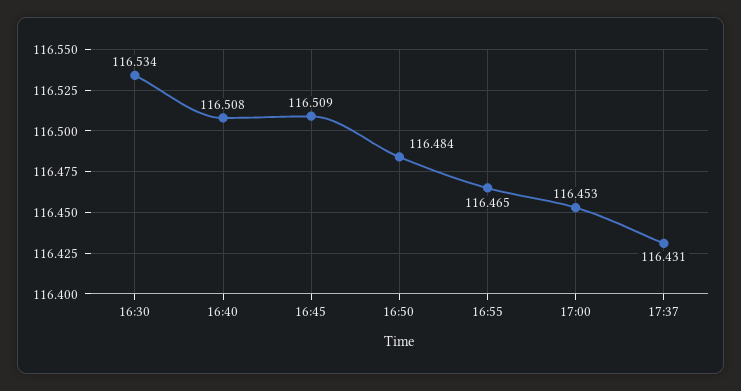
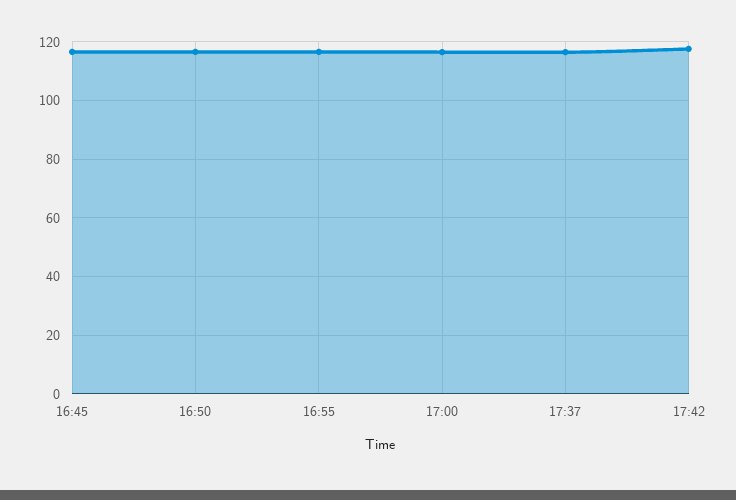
16:30: 116.534 -> none
16:40: 116.508 -> none
17:42: none -> 117.5

